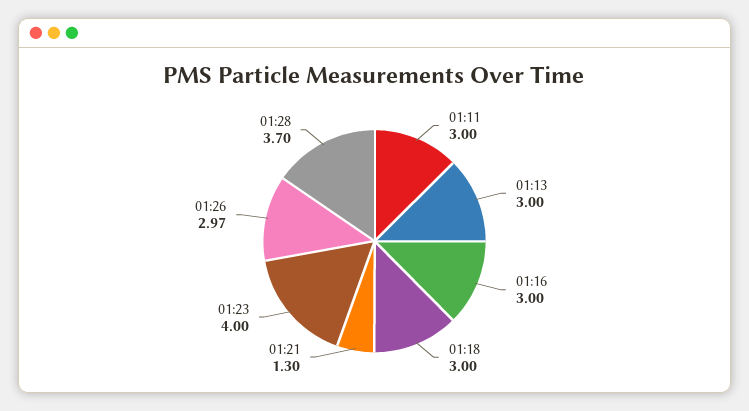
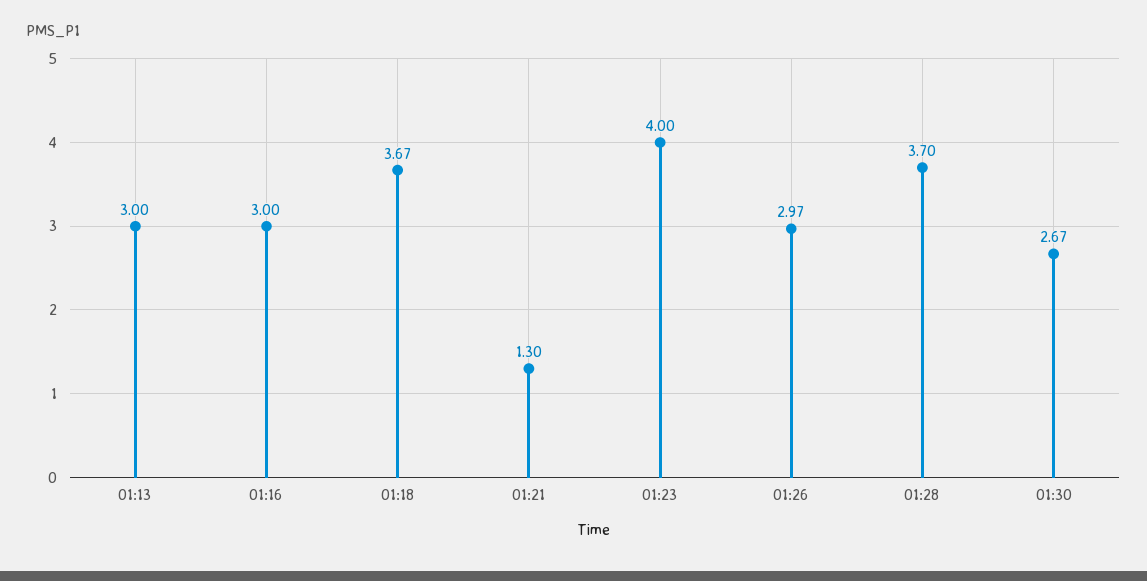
01:11: 3 -> none
01:18: 3 -> 3.67
01:30: none -> 2.67

